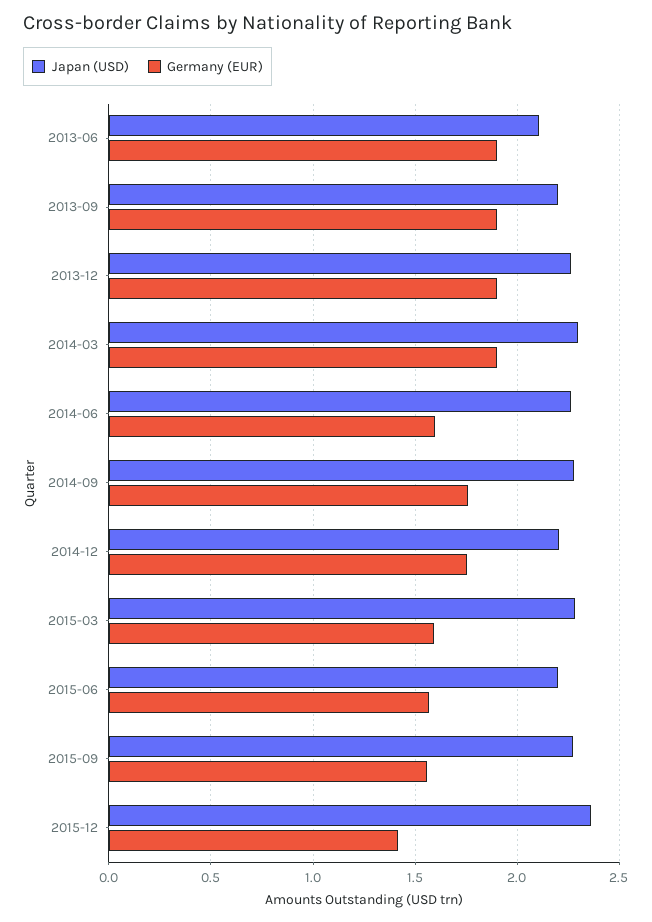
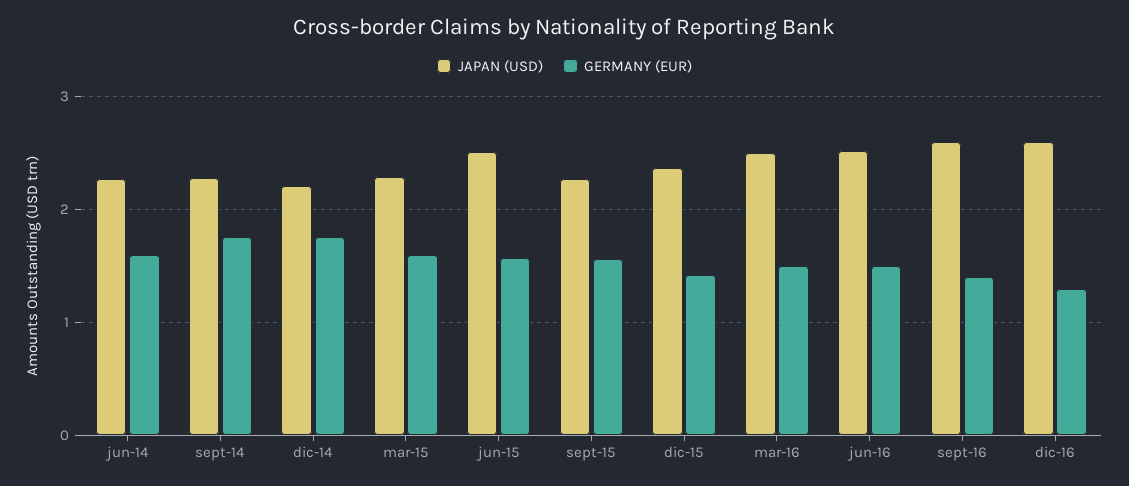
Japan (USD), 2013-06: 2.1 -> none
Germany (EUR), 2013-06: 1.9 -> none
Japan (USD), 2013-09: 2.2 -> none
Germany (EUR), 2013-09: 1.9 -> none
Japan (USD), 2013-12: 2.25 -> none
Germany (EUR), 2013-12: 1.9 -> none
Japan (USD), 2014-03: 2.3 -> none
Germany (EUR), 2014-03: 1.9 -> none
Japan (USD), 2015-06: 2.2 -> 2.5
Japan (USD), mar-16: none -> 2.5
Germany (EUR), mar-16: none -> 1.5
Japan (USD), jun-16: none -> 2.5
Germany (EUR), jun-16: none -> 1.5
Japan (USD), sept-16: none -> 2.6
Germany (EUR), sept-16: none -> 1.4
Japan (USD), dic-16: none -> 2.6
Germany (EUR), dic-16: none -> 1.3

